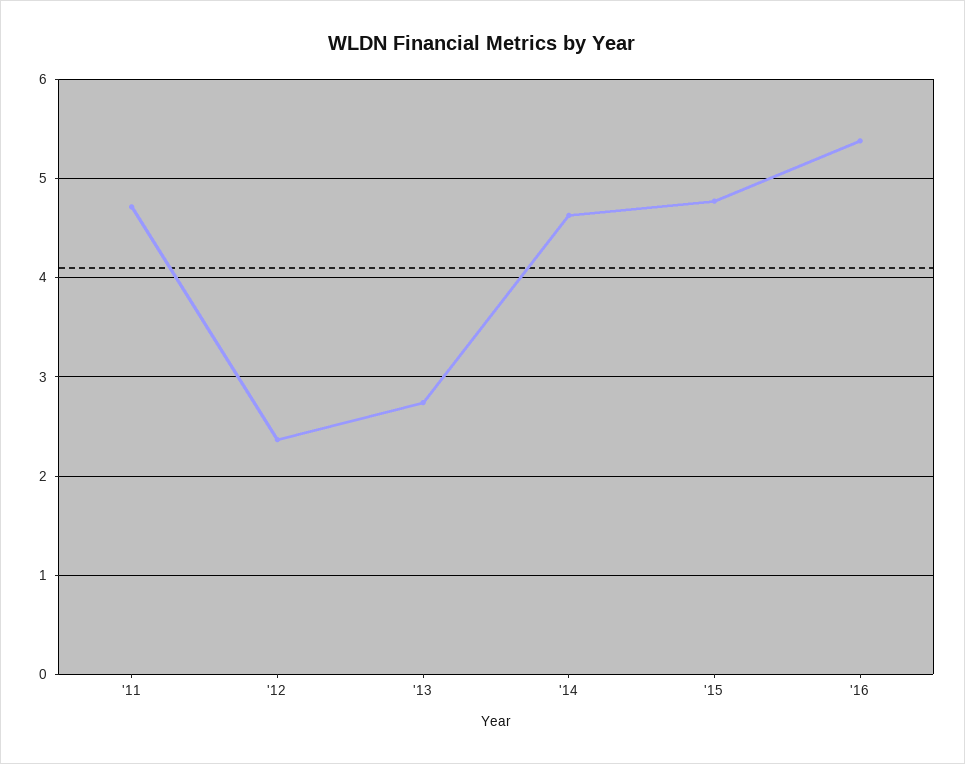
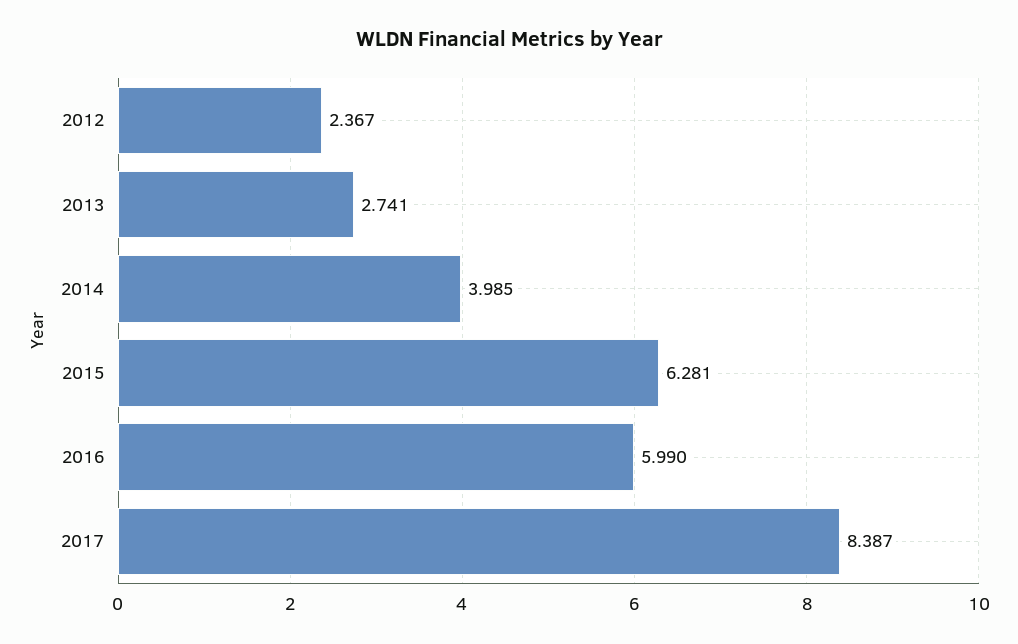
'11: 4.7 -> none
'14: 4.6 -> 3.985
'15: 4.8 -> 6.281
'16: 5.4 -> 5.99
2017: none -> 8.387

